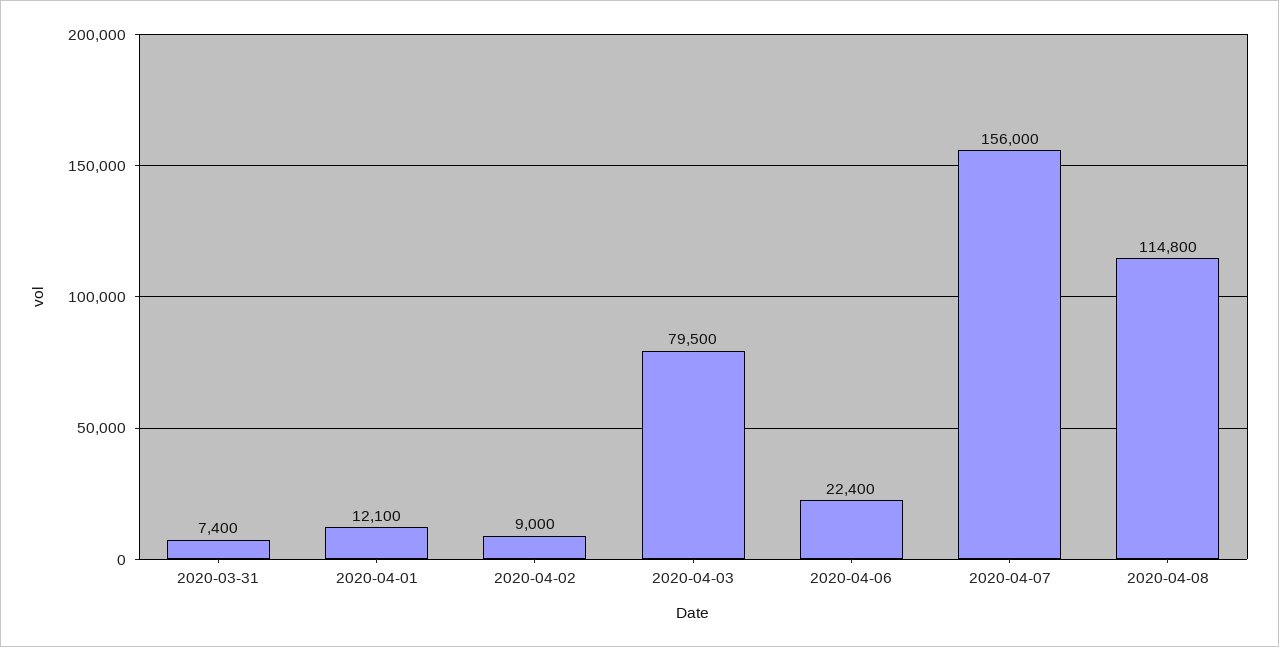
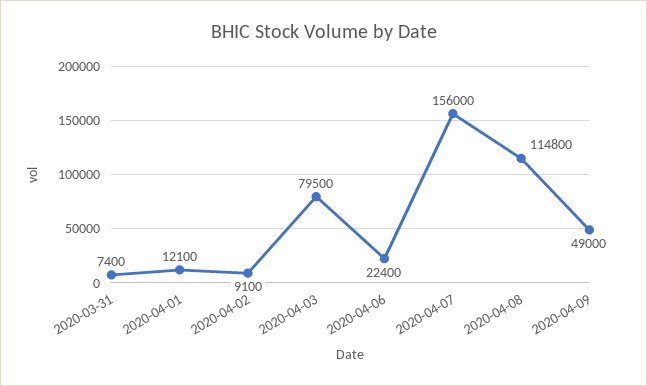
2020-04-02: 9000 -> 9100
2020-04-09: none -> 49000

